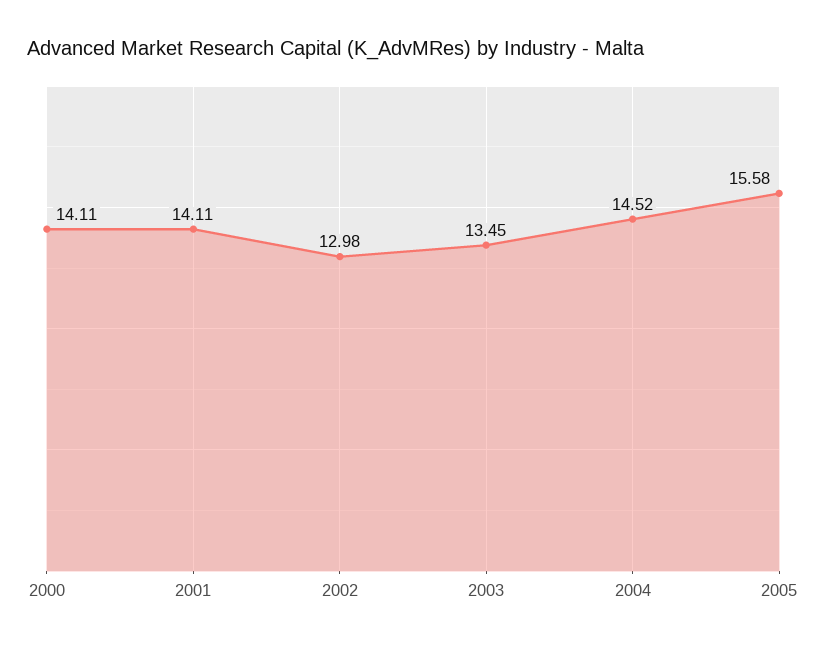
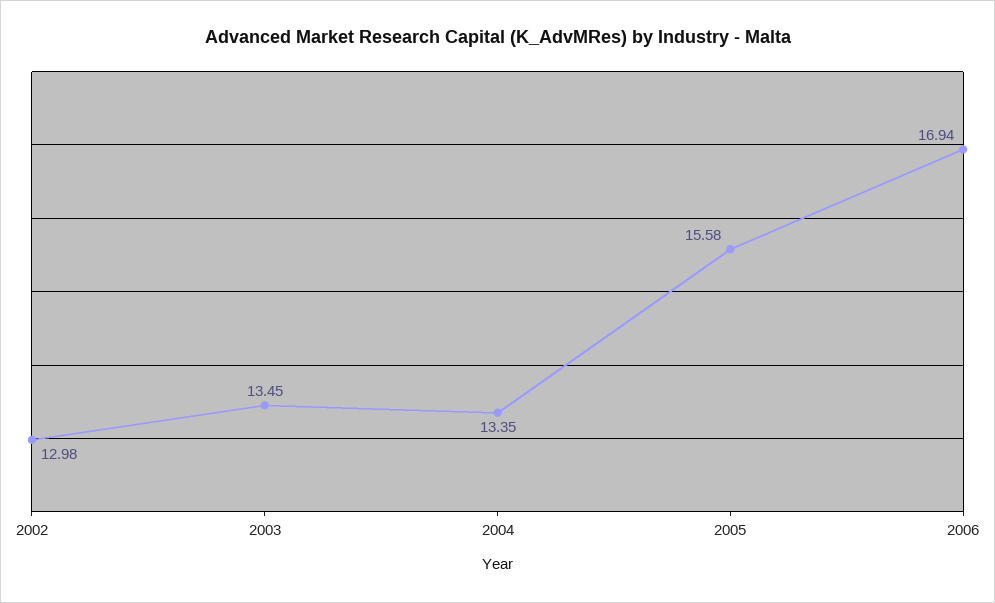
2000: 14.11 -> none
2001: 14.11 -> none
2004: 14.52 -> 13.35
2006: none -> 16.94

